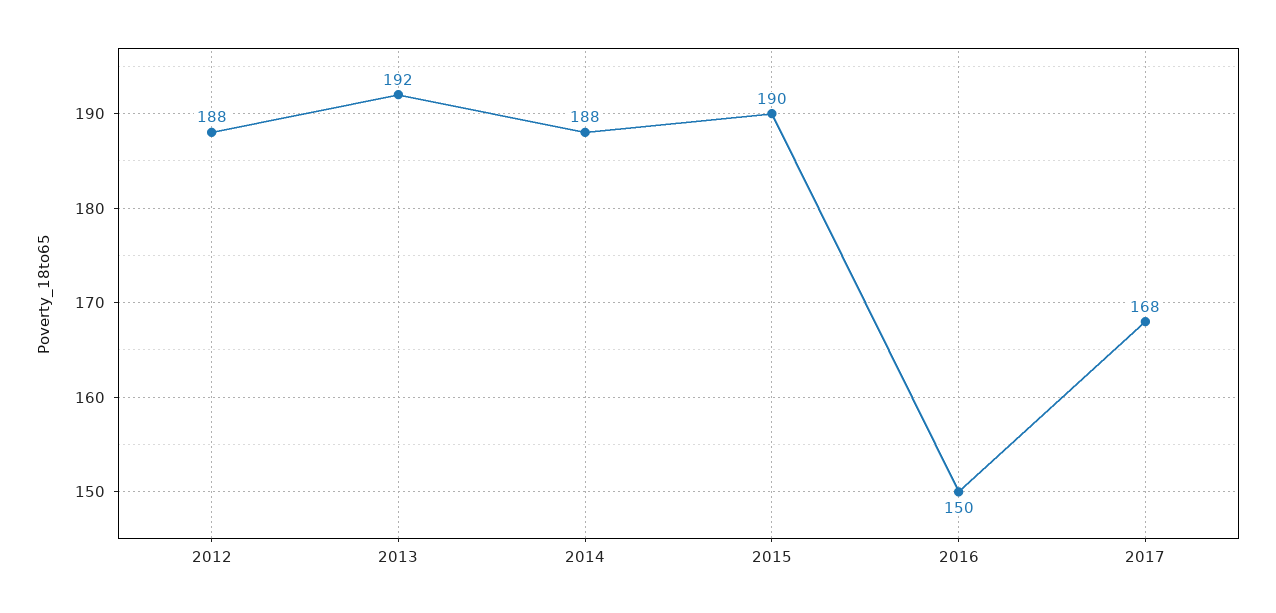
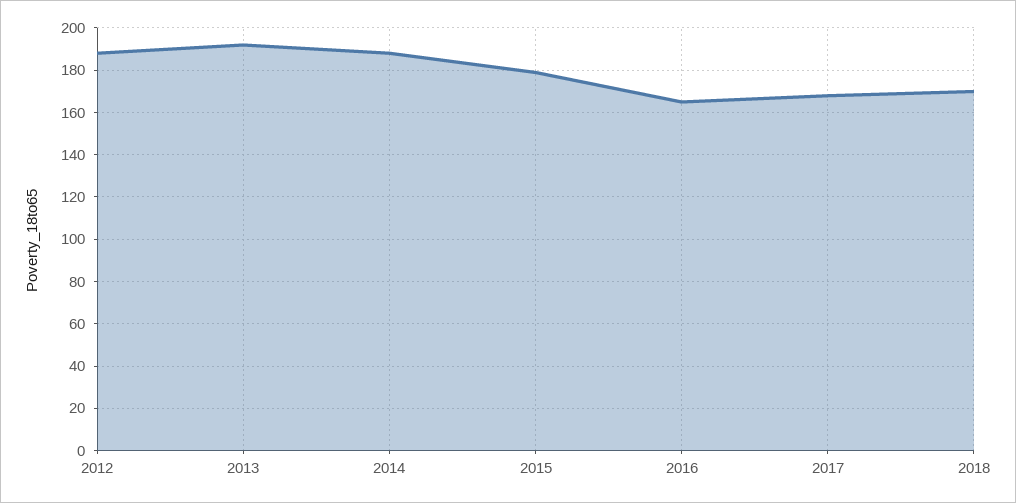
2015: 190 -> 180
2016: 150 -> 165
2018: none -> 170

